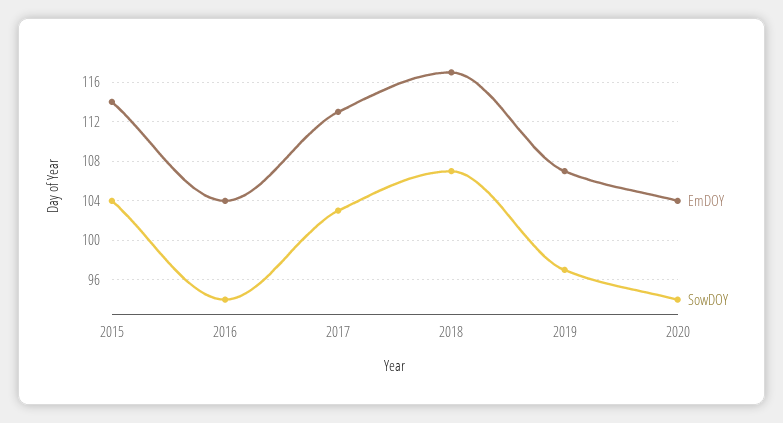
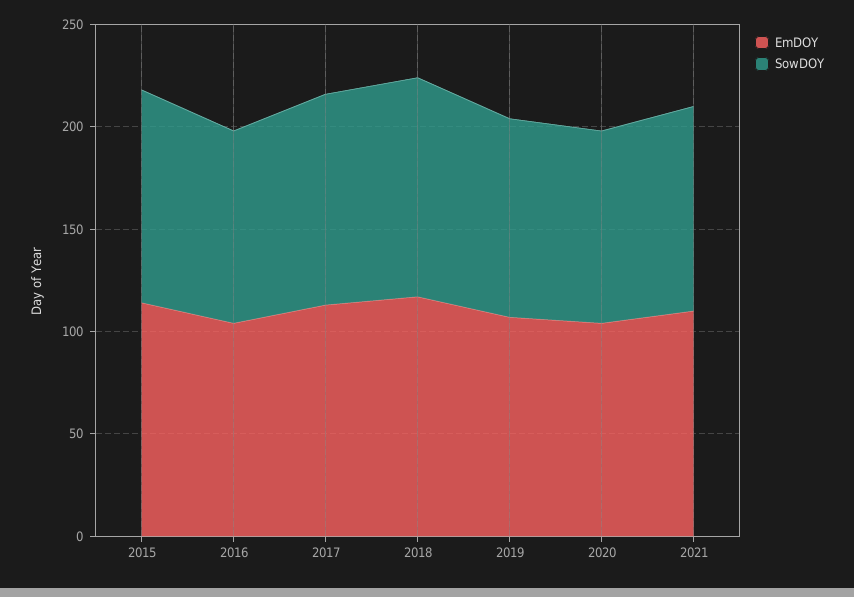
EmDOY, 2021: none -> 110
SowDOY, 2021: none -> 100

